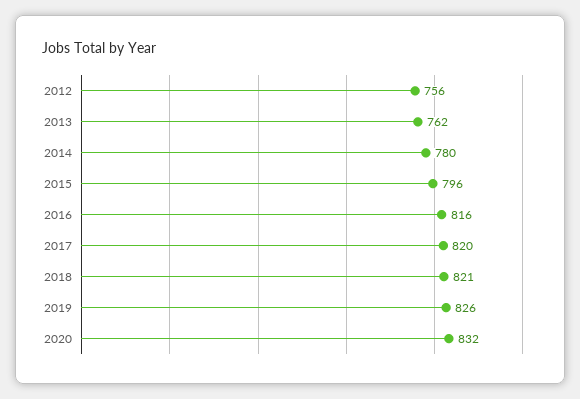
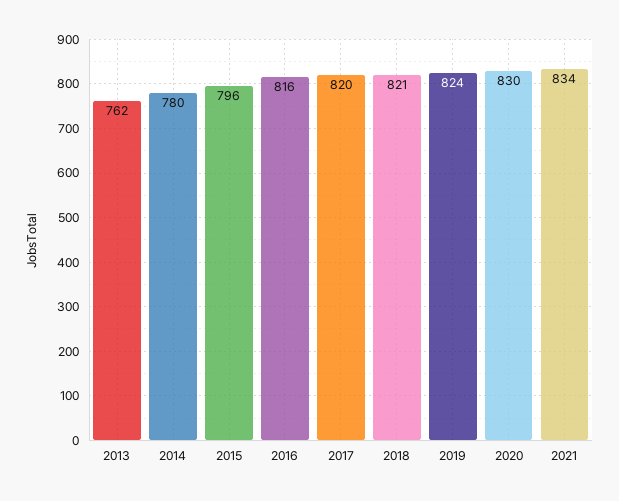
2012: 756 -> none
2019: 826 -> 824
2020: 832 -> 830
2021: none -> 834

